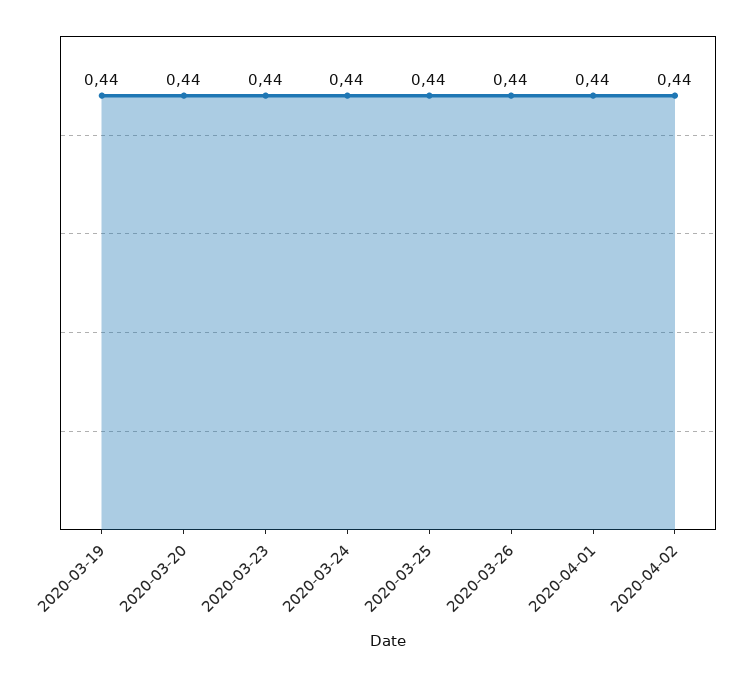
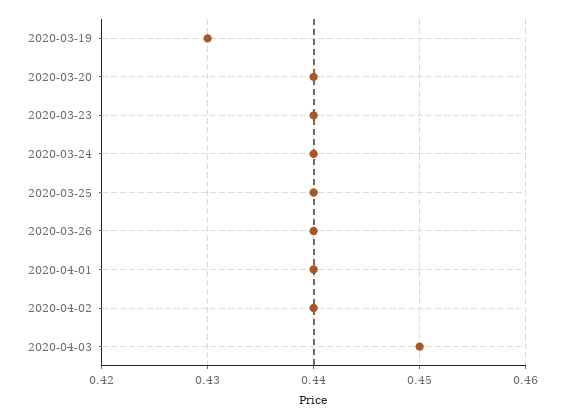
2020-03-19: 0.44 -> 0.43
2020-04-03: none -> 0.45

